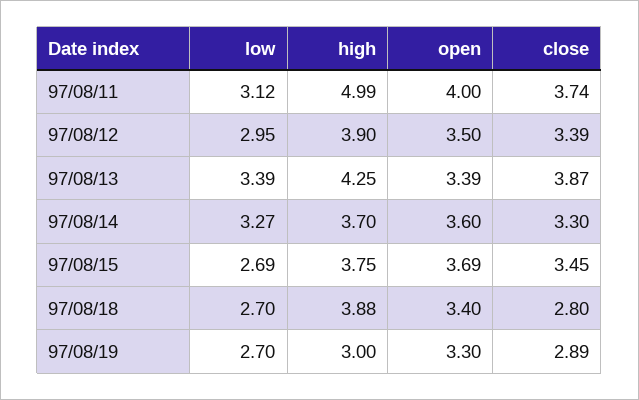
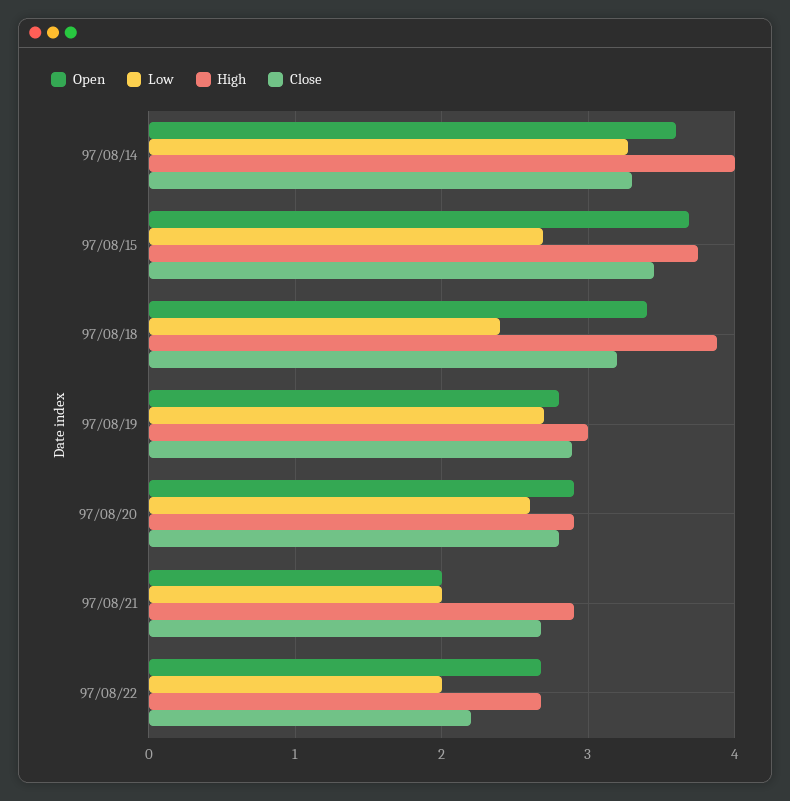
low, 97/08/11: 3.12 -> none
high, 97/08/11: 4.99 -> none
open, 97/08/11: 4 -> none
close, 97/08/11: 3.74 -> none
low, 97/08/12: 2.95 -> none
high, 97/08/12: 3.9 -> none
open, 97/08/12: 3.5 -> none
close, 97/08/12: 3.39 -> none
low, 97/08/13: 3.39 -> none
high, 97/08/13: 4.25 -> none
open, 97/08/13: 3.39 -> none
close, 97/08/13: 3.87 -> none
high, 97/08/14: 3.7 -> 4
low, 97/08/18: 2.7 -> 2.4
close, 97/08/18: 2.8 -> 3.2
open, 97/08/19: 3.3 -> 2.8
open, 97/08/20: none -> 2.9
low, 97/08/20: none -> 2.6
high, 97/08/20: none -> 2.9
close, 97/08/20: none -> 2.8
open, 97/08/21: none -> 2
low, 97/08/21: none -> 2
high, 97/08/21: none -> 2.9
close, 97/08/21: none -> 2.7
open, 97/08/22: none -> 2.7
low, 97/08/22: none -> 2
high, 97/08/22: none -> 2.7
close, 97/08/22: none -> 2.2

